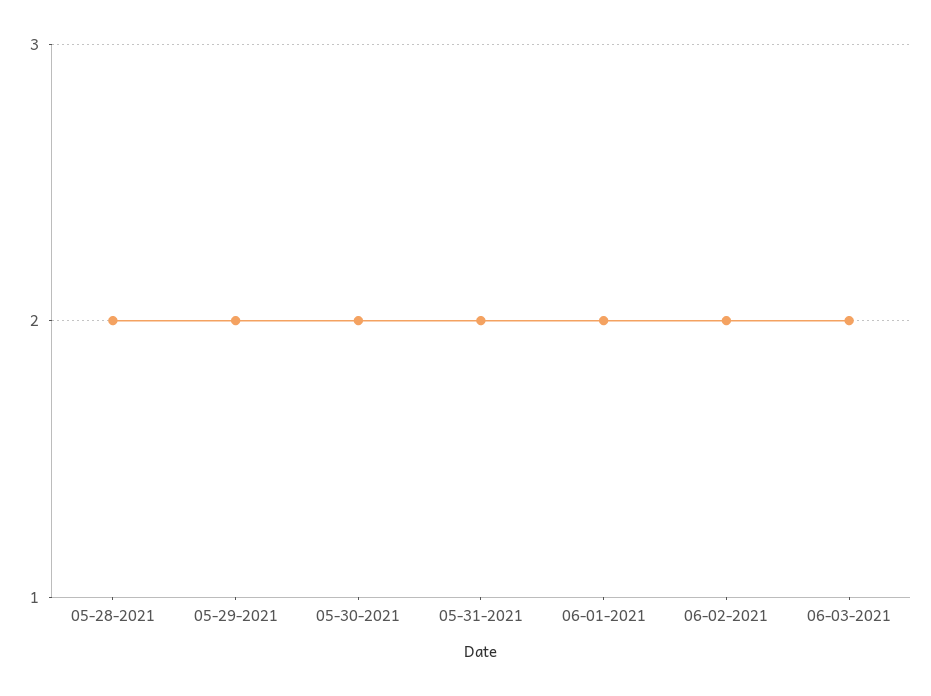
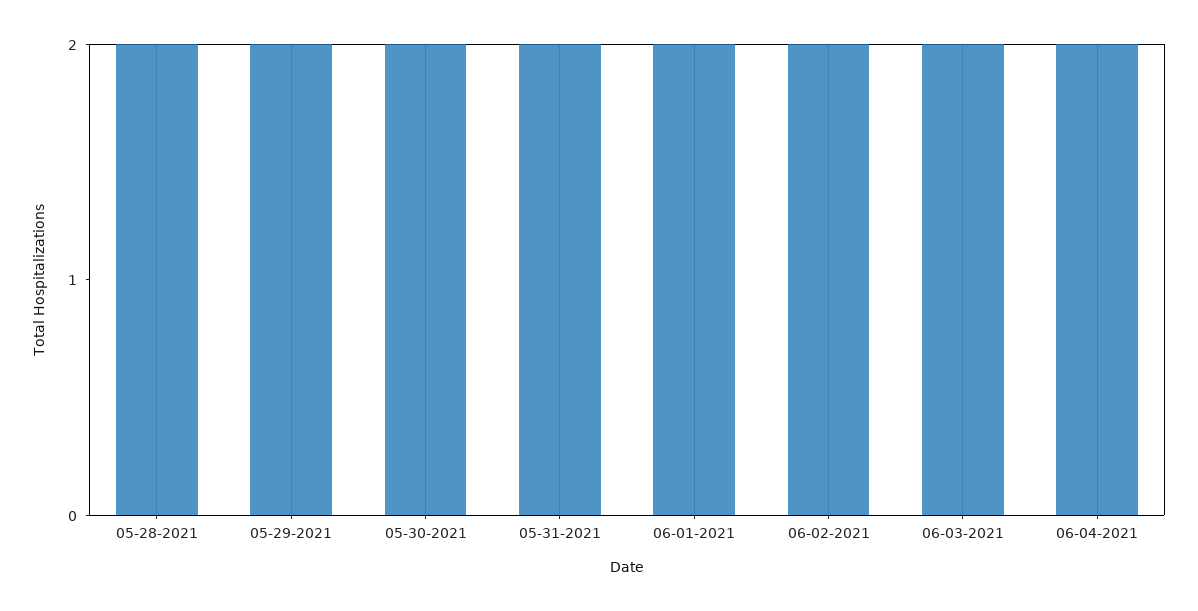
06-04-2021: none -> 2

